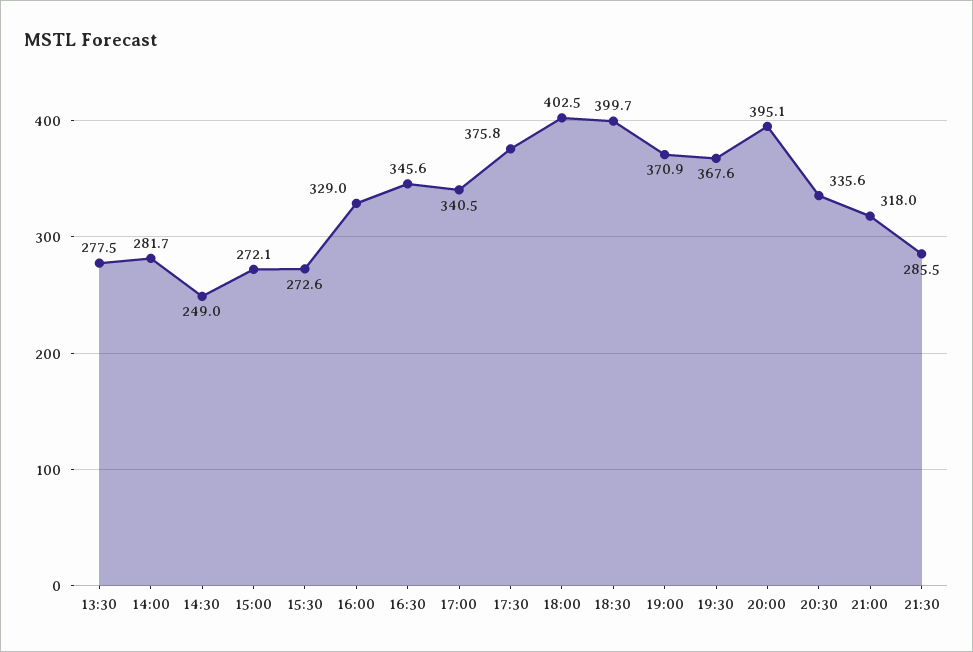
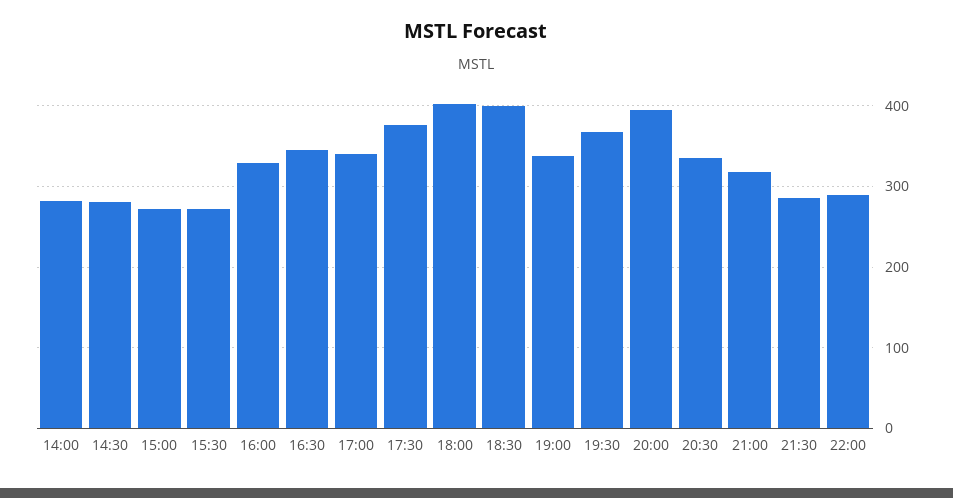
13:30: 277.5 -> none
14:30: 249 -> 280
19:00: 370.9 -> 340
22:00: none -> 290

